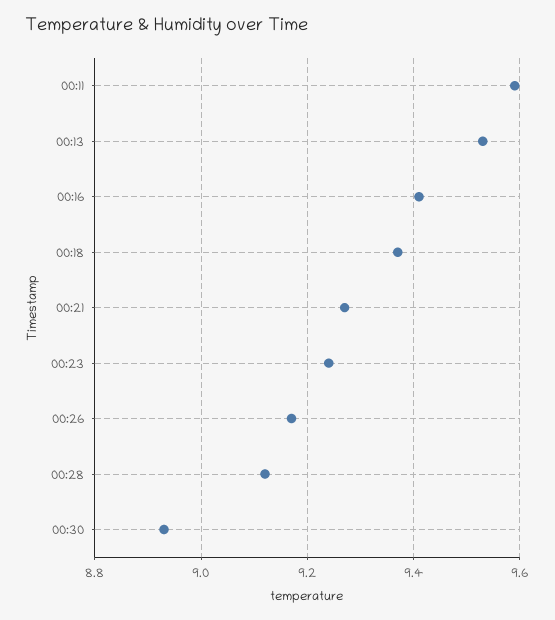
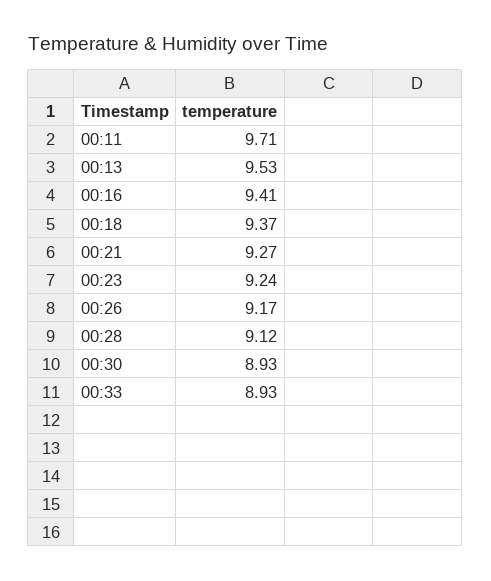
00:11: 9.6 -> 9.71
00:33: none -> 8.93

